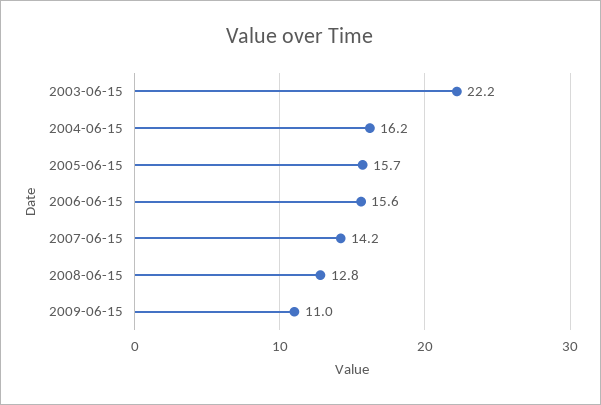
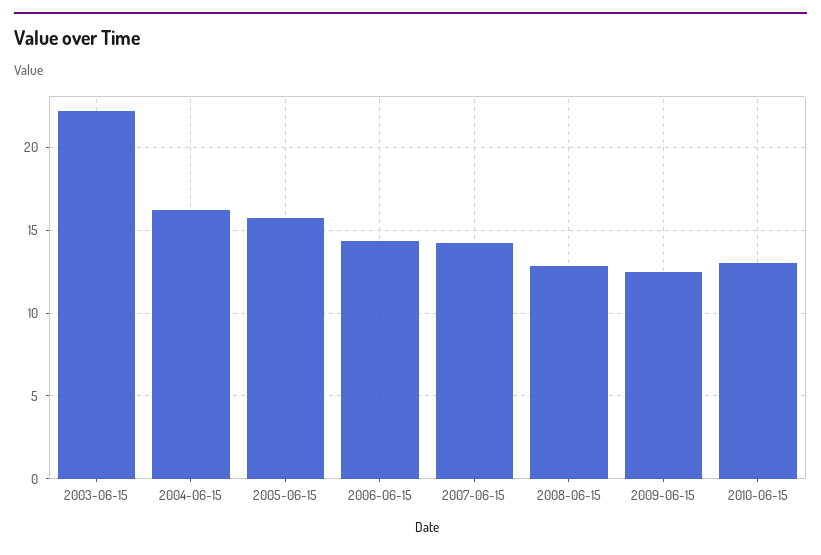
2006-06-15: 15.6 -> 14.5
2009-06-15: 11 -> 12.5
2010-06-15: none -> 13

